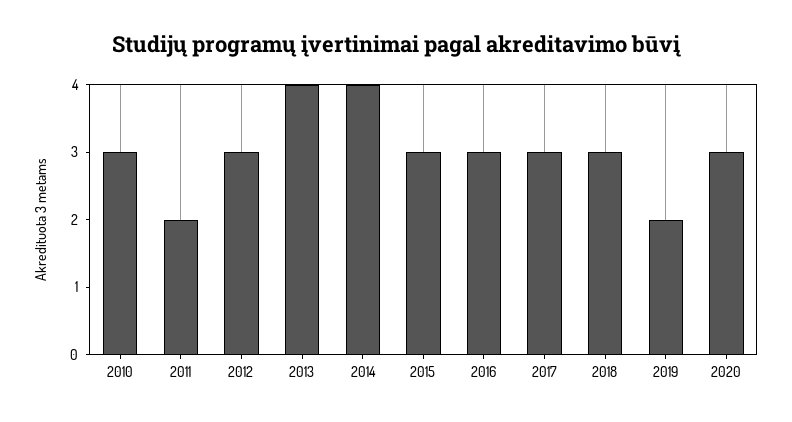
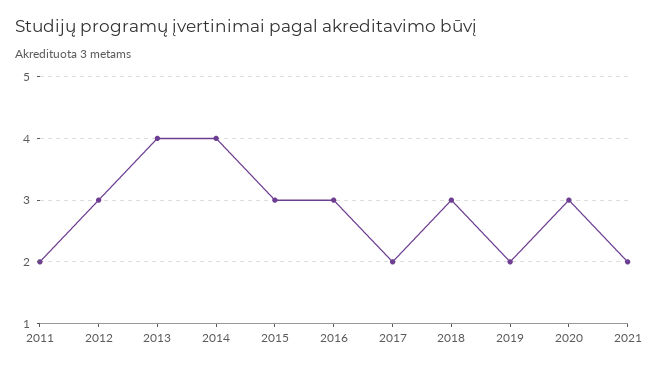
2010: 3 -> none
2017: 3 -> 2
2021: none -> 2

